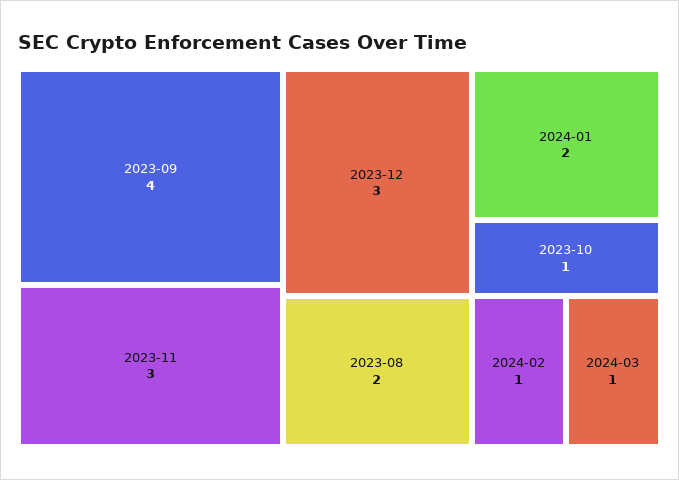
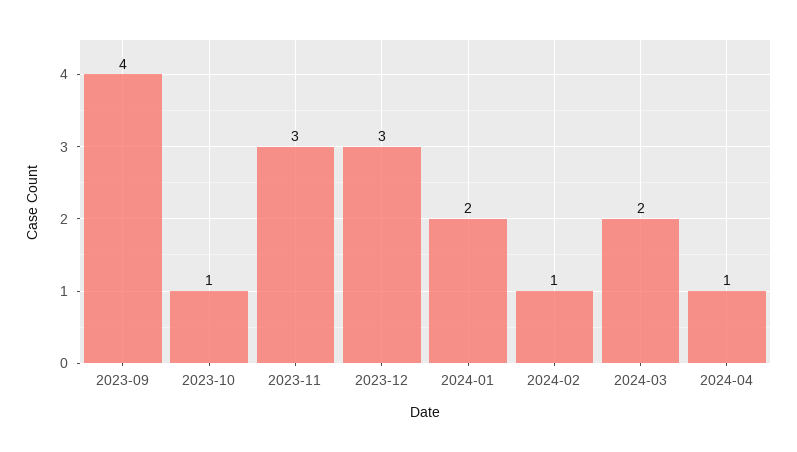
2023-08: 2 -> none
2024-03: 1 -> 2
2024-04: none -> 1

